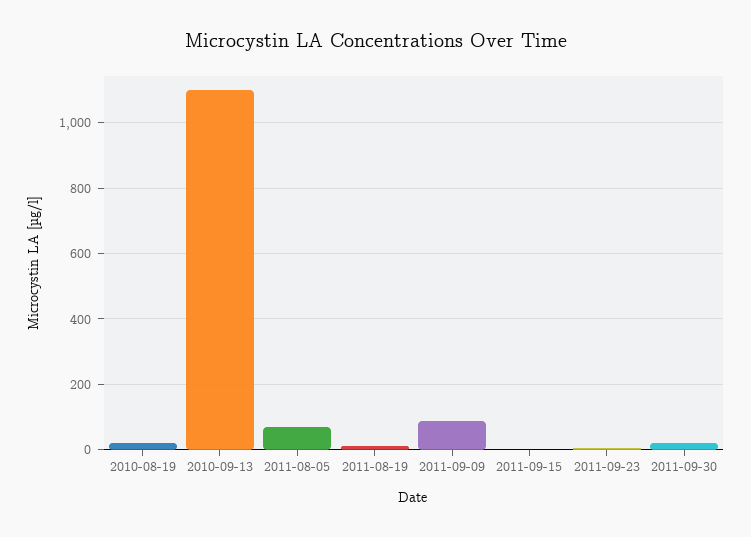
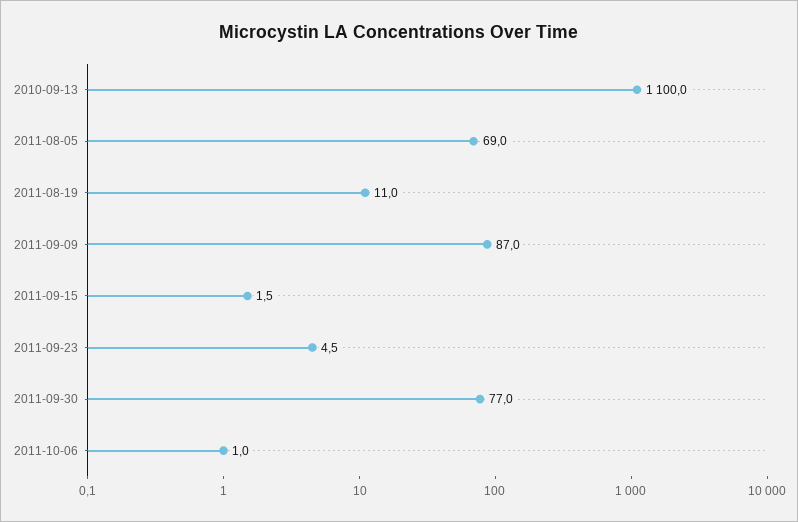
2010-08-19: 20 -> none
2011-09-30: 20 -> 77
2011-10-06: none -> 1

